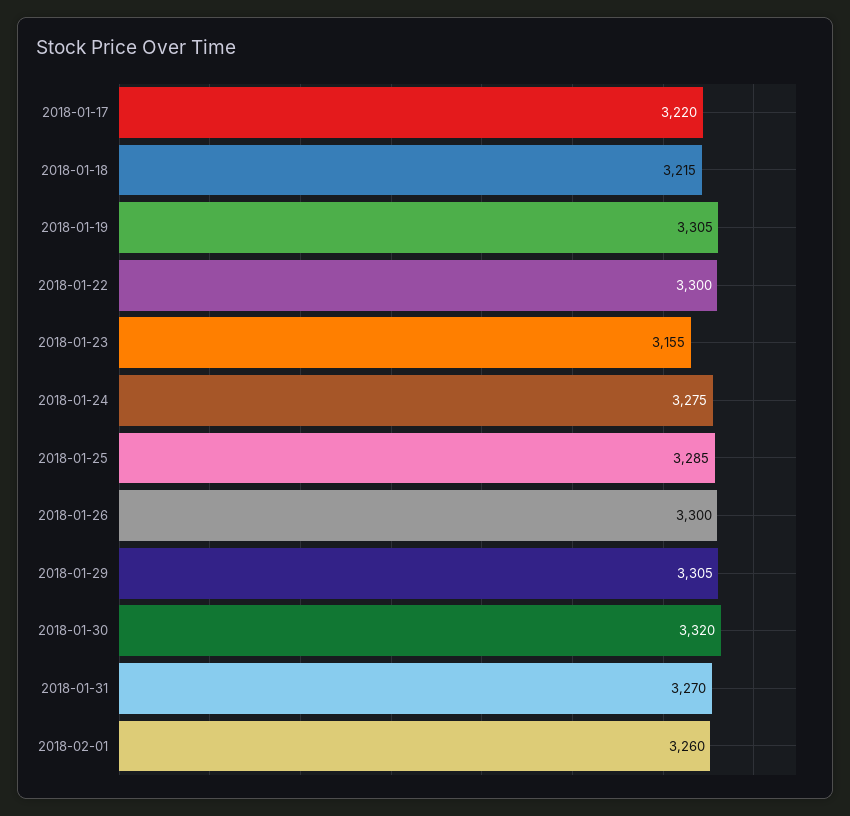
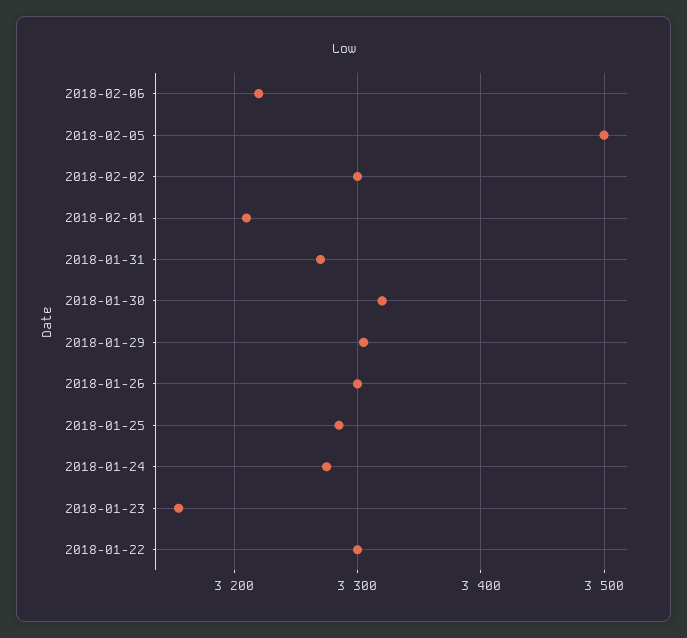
2018-01-17: 3220 -> none
2018-01-18: 3215 -> none
2018-01-19: 3305 -> none
2018-02-01: 3260 -> 3210
2018-02-06: none -> 3220
2018-02-05: none -> 3500
2018-02-02: none -> 3300

